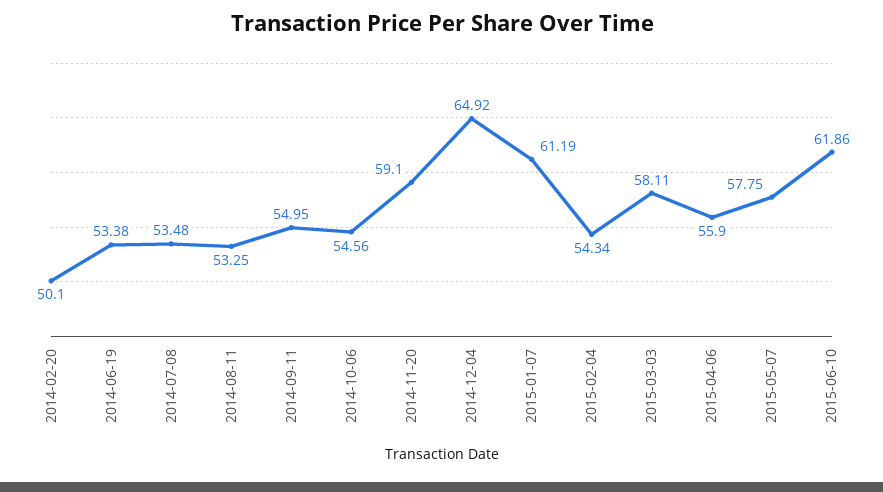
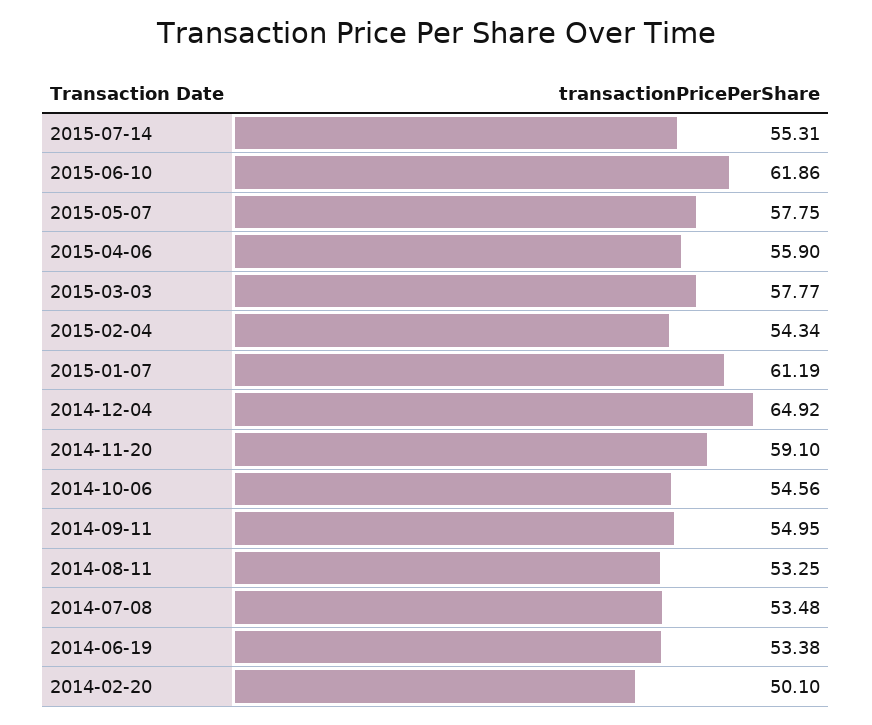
2015-03-03: 58.11 -> 57.77
2015-07-14: none -> 55.31

